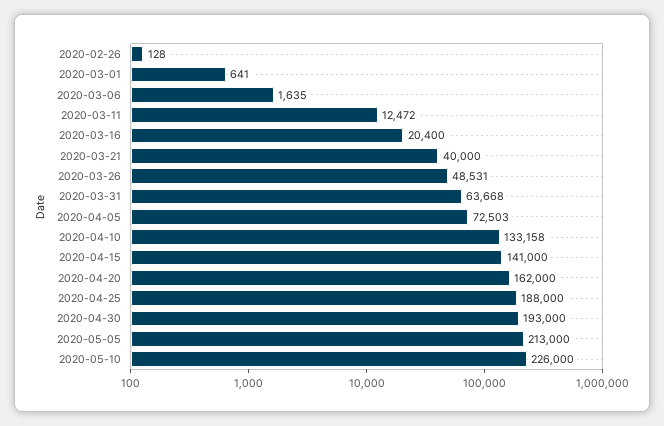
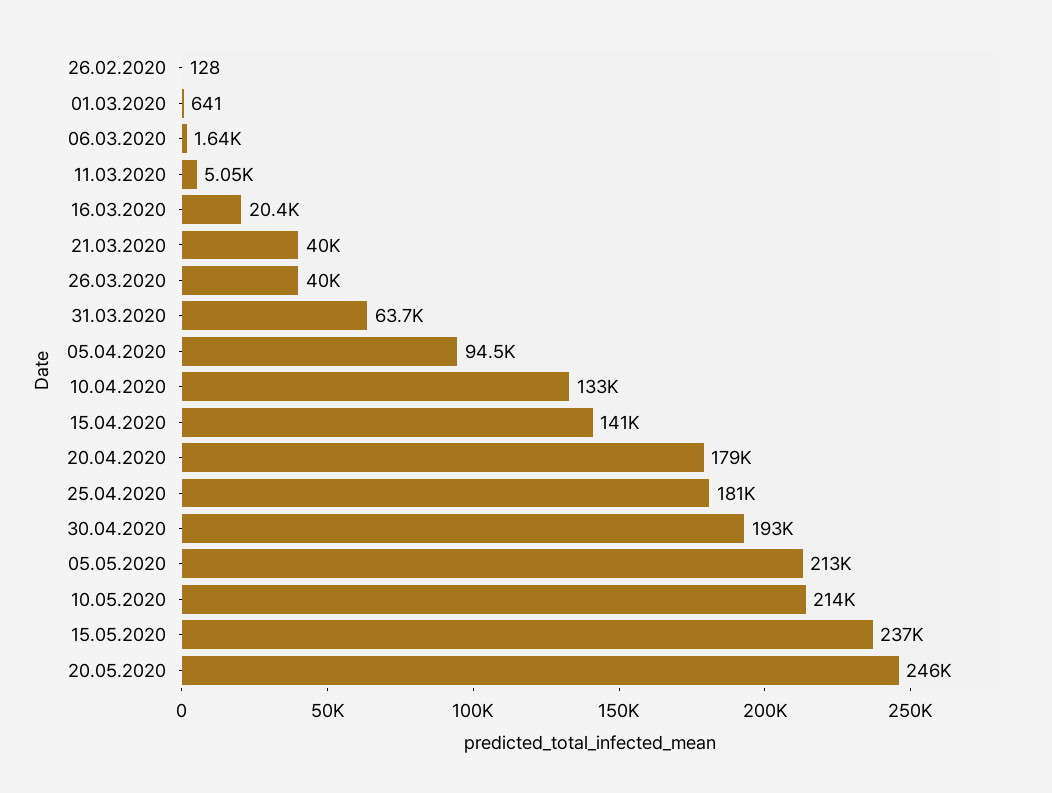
2020-03-11: 12472 -> 5050
2020-03-26: 48531 -> 40000
2020-04-05: 72503 -> 94500
2020-04-20: 162000 -> 179000
2020-04-25: 188000 -> 181000
2020-05-10: 226000 -> 214000
15.05.2020: none -> 237000
20.05.2020: none -> 246000

